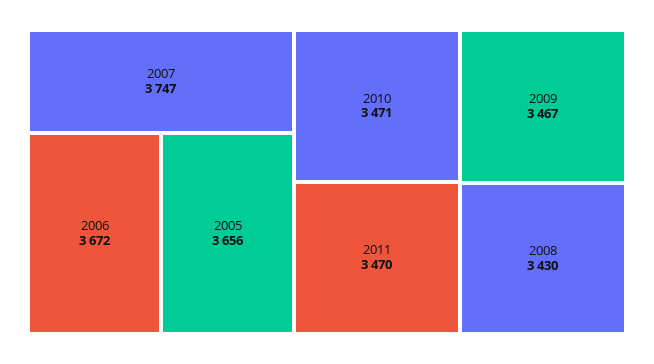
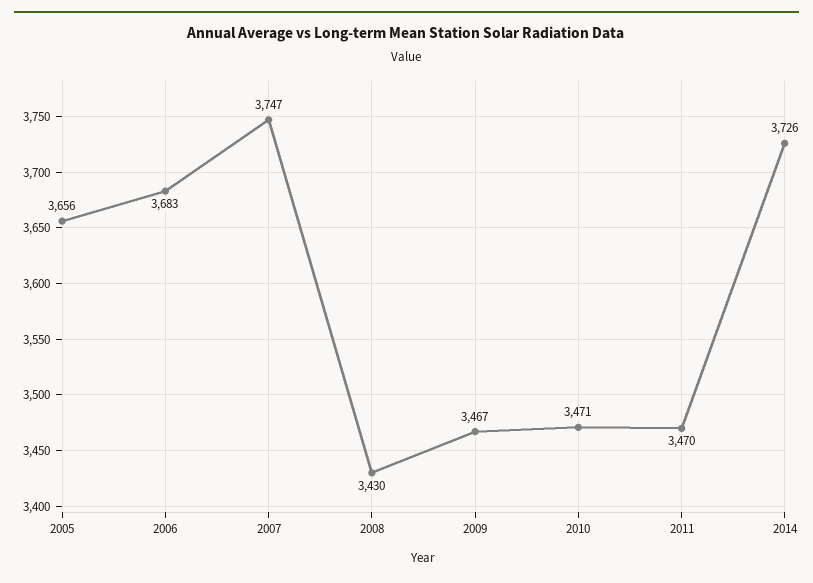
2006: 3672 -> 3683
2014: none -> 3726

